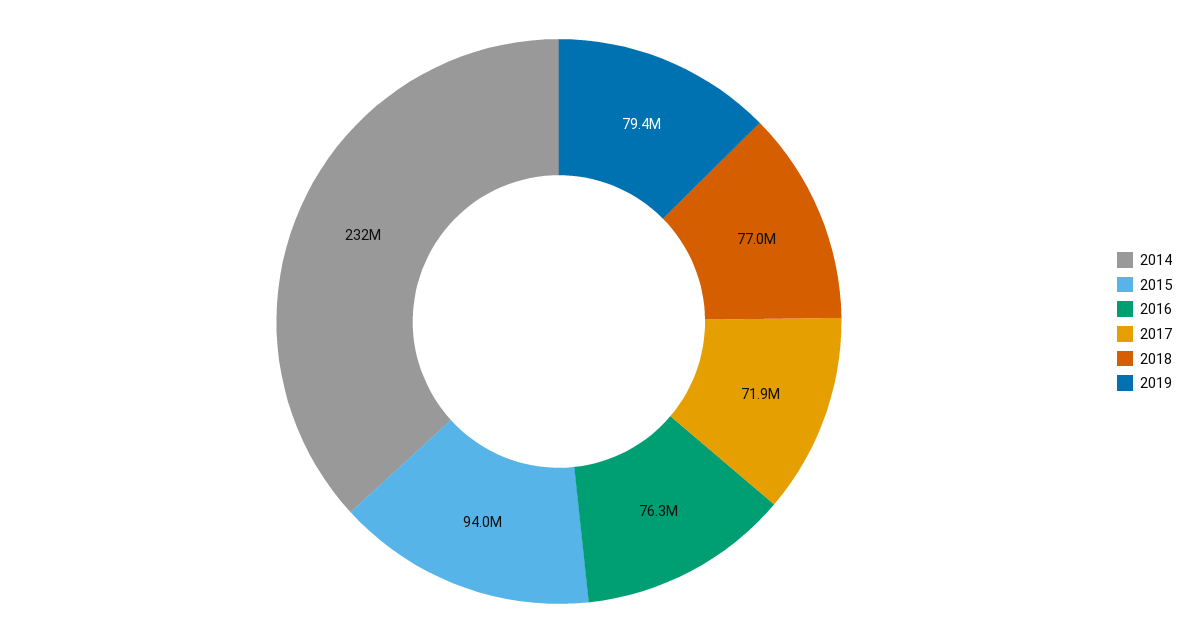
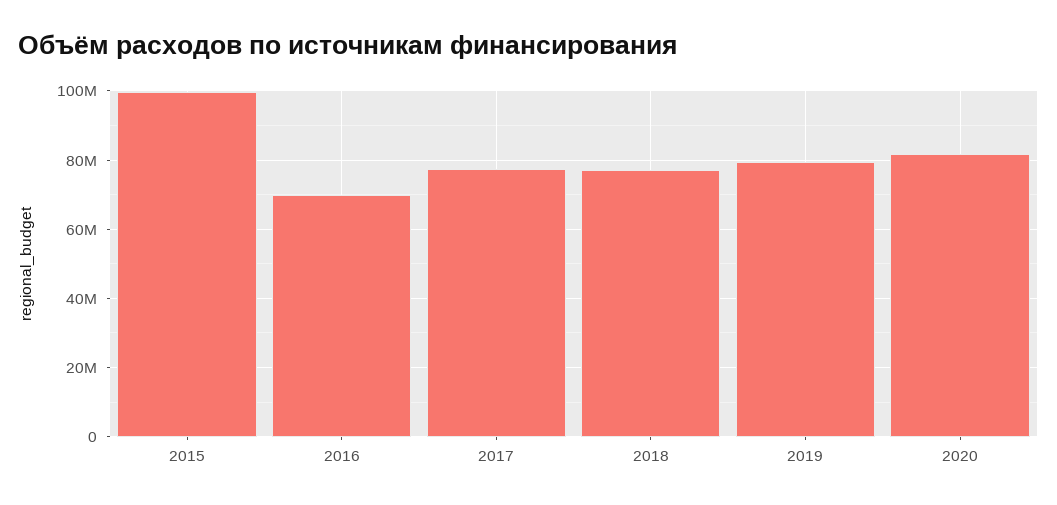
2014: 232000000 -> none
2015: 94000000 -> 100000000
2016: 76300000 -> 70000000
2017: 71900000 -> 78000000
2020: none -> 82000000

